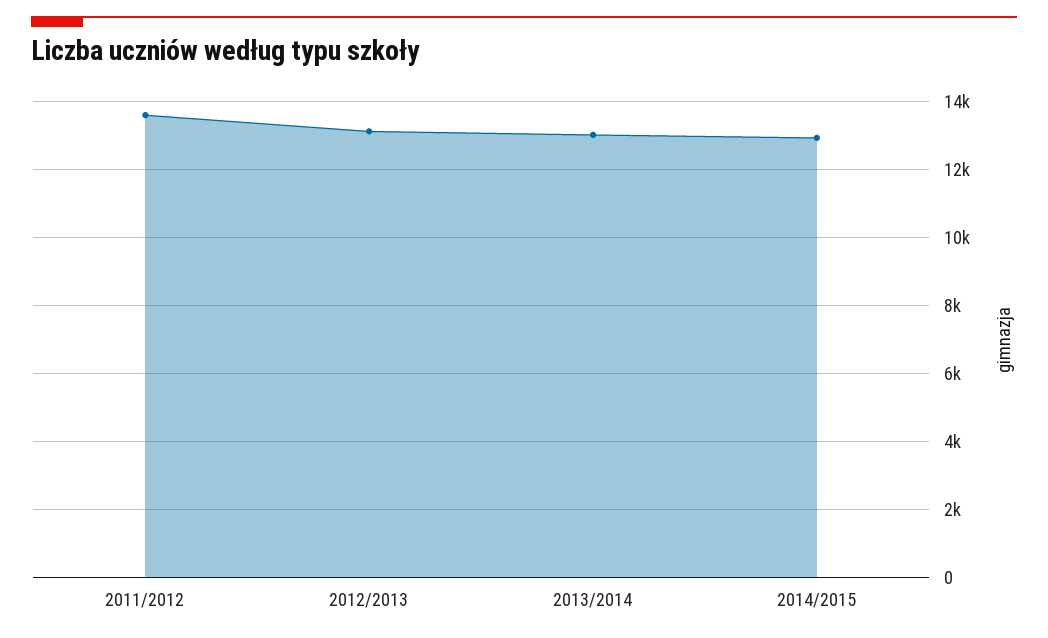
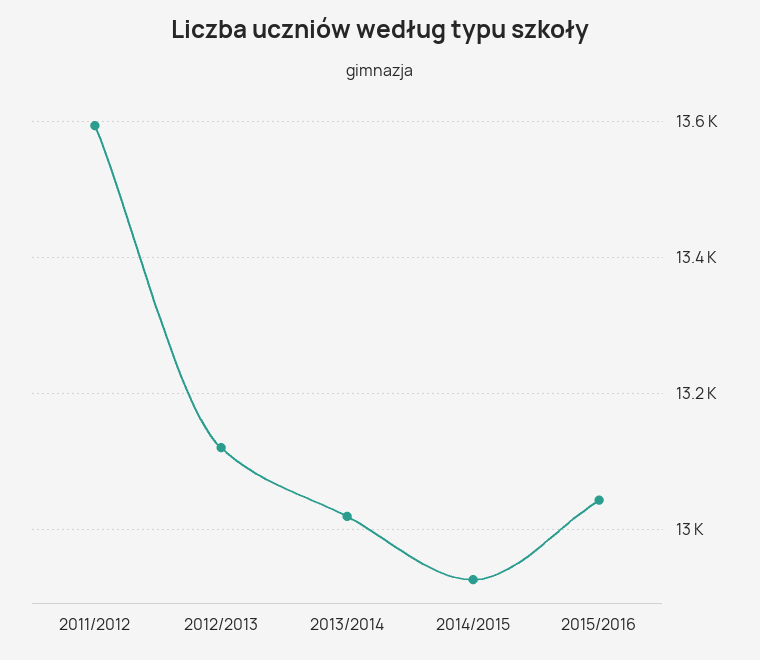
2015/2016: none -> 13040

